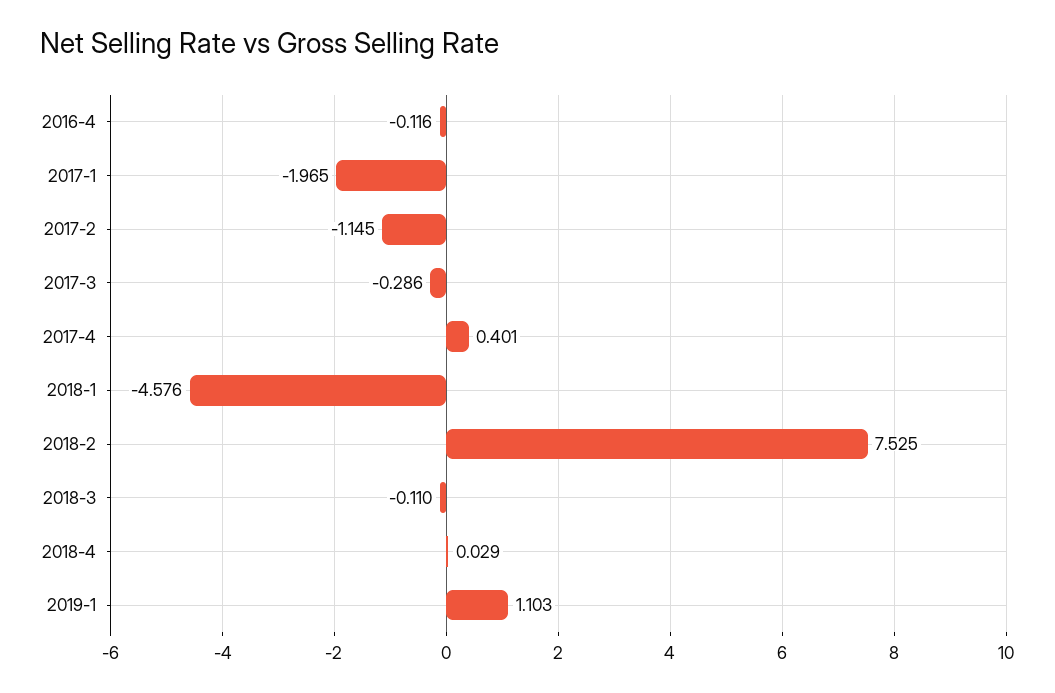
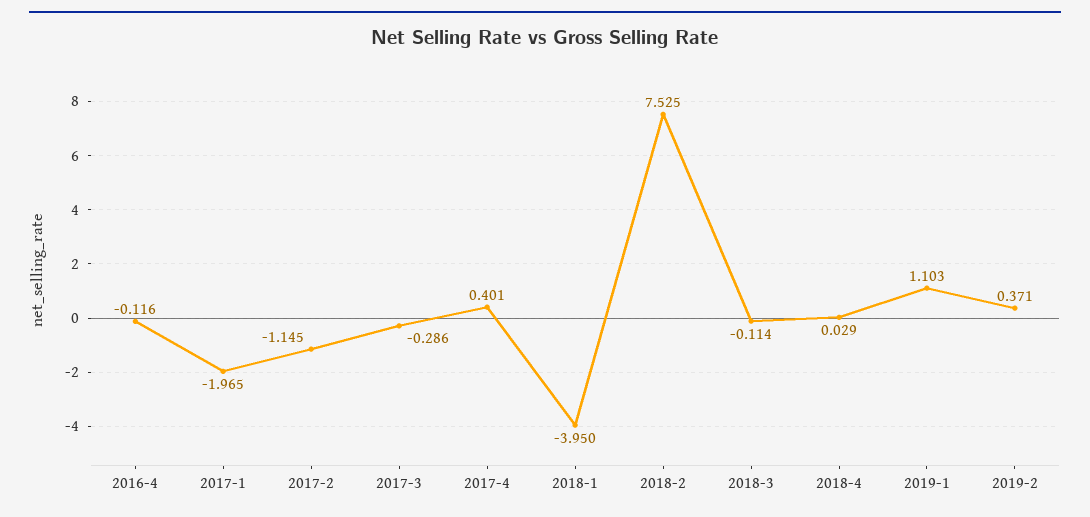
2018-1: -4.576 -> -3.95
2018-3: -0.11 -> -0.114
2019-2: none -> 0.371

